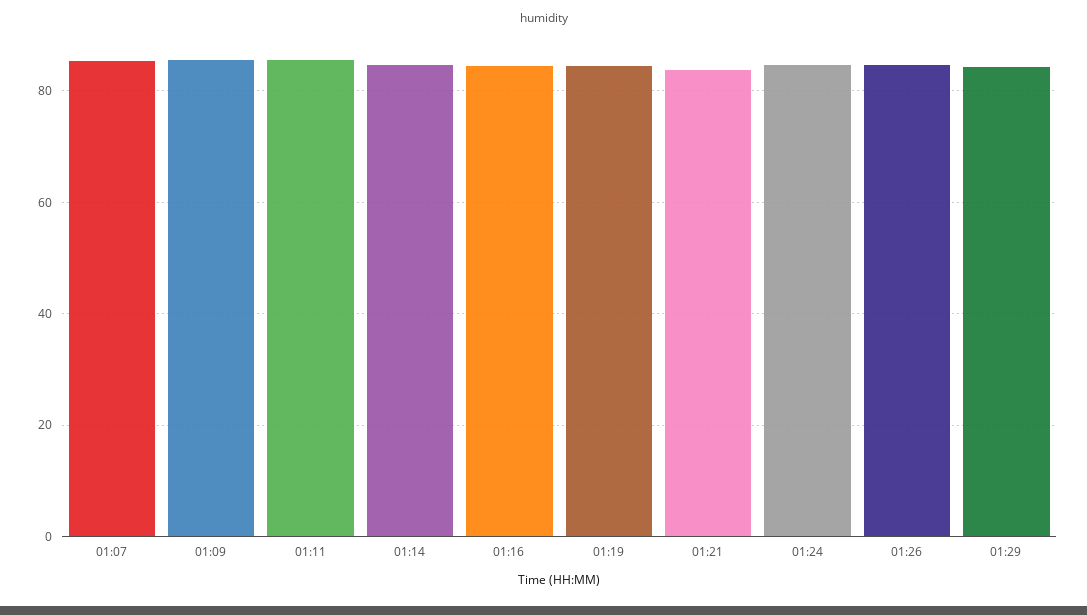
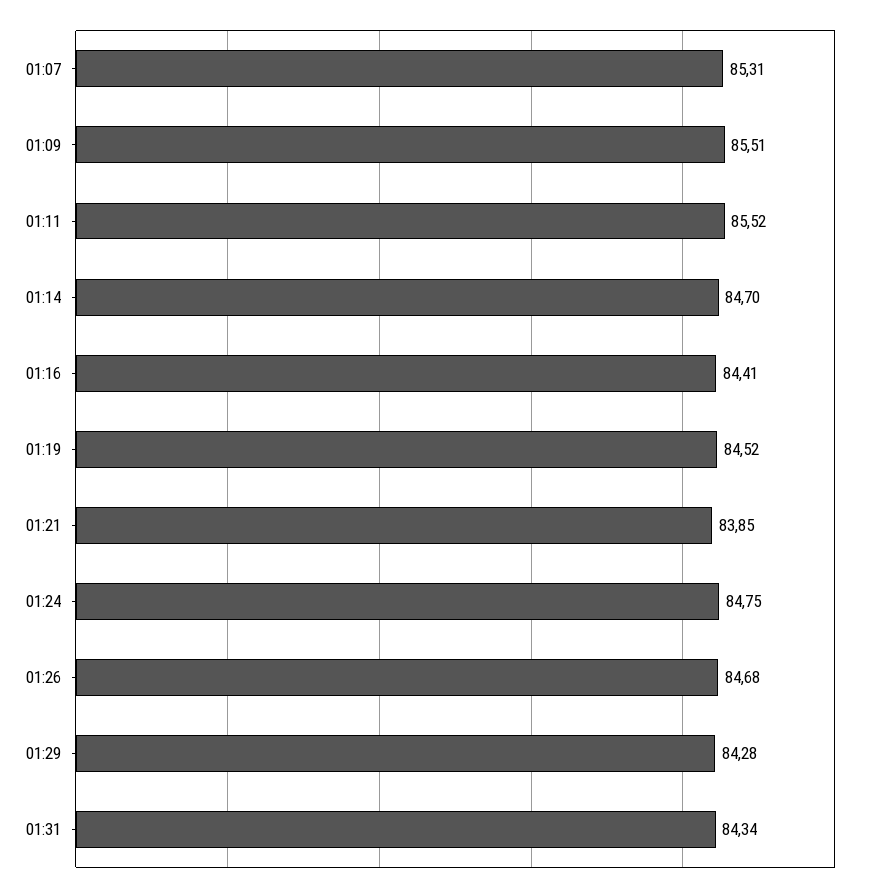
01:31: none -> 84.34

